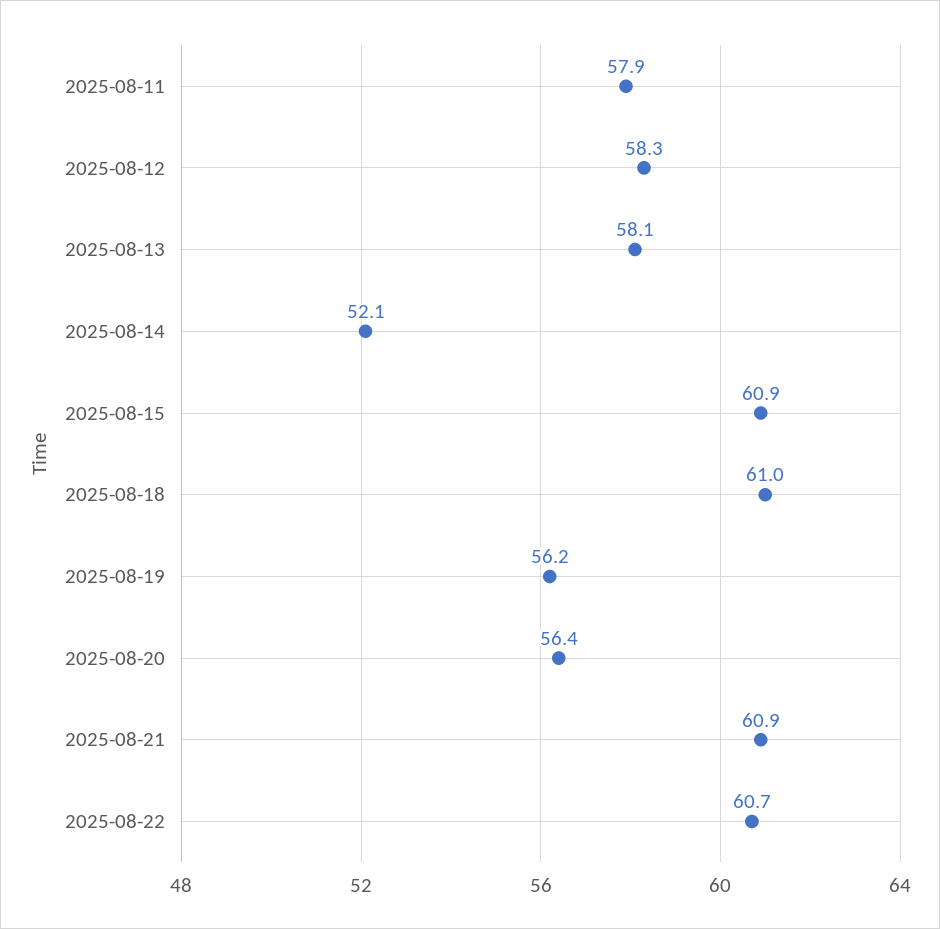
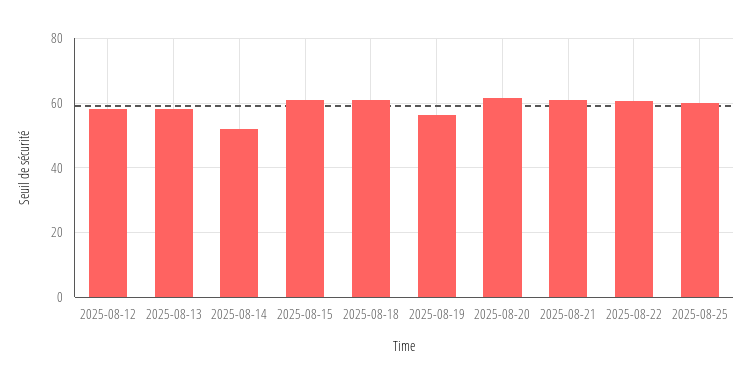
2025-08-11: 57.9 -> none
2025-08-20: 56.4 -> 62
2025-08-25: none -> 60

